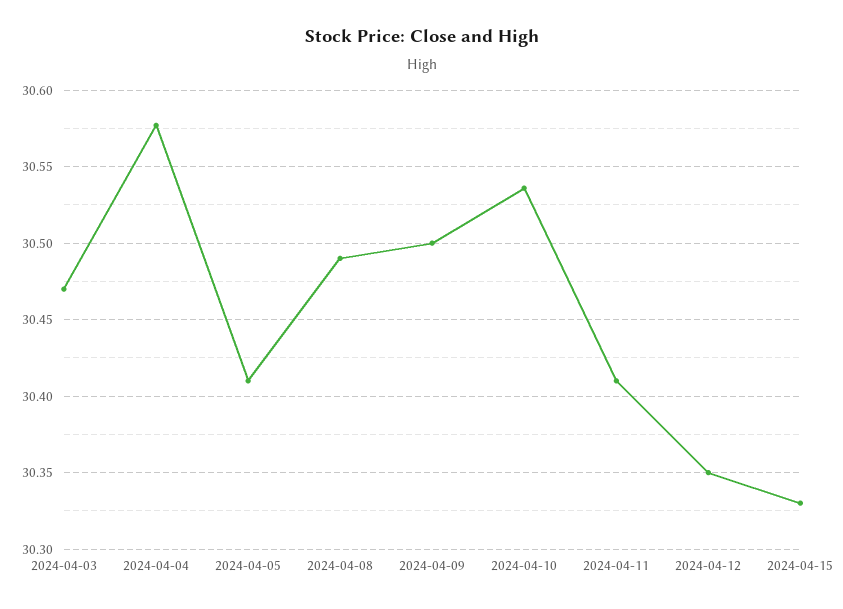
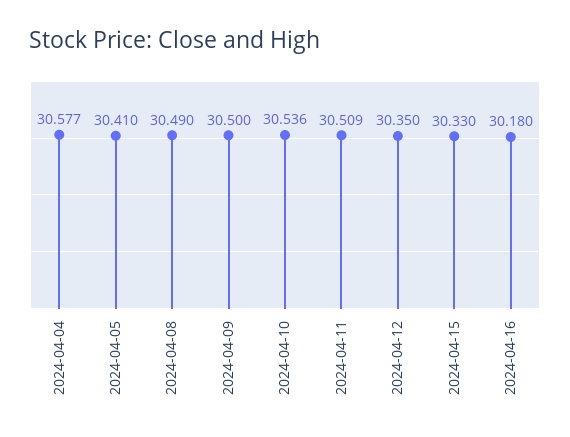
2024-04-03: 30.47 -> none
2024-04-11: 30.41 -> 30.509
2024-04-16: none -> 30.18

